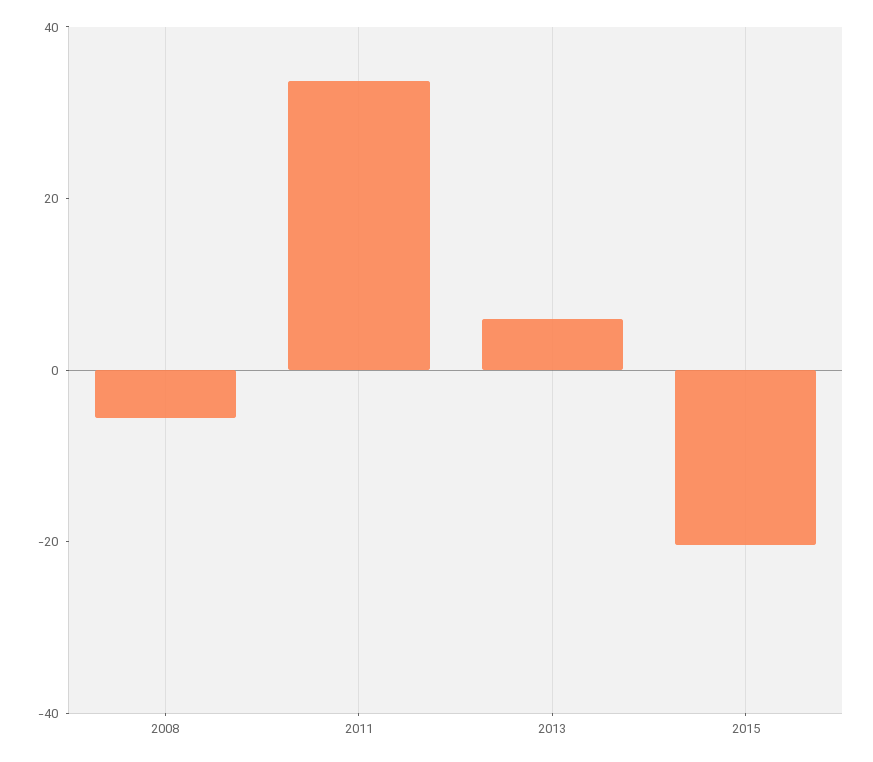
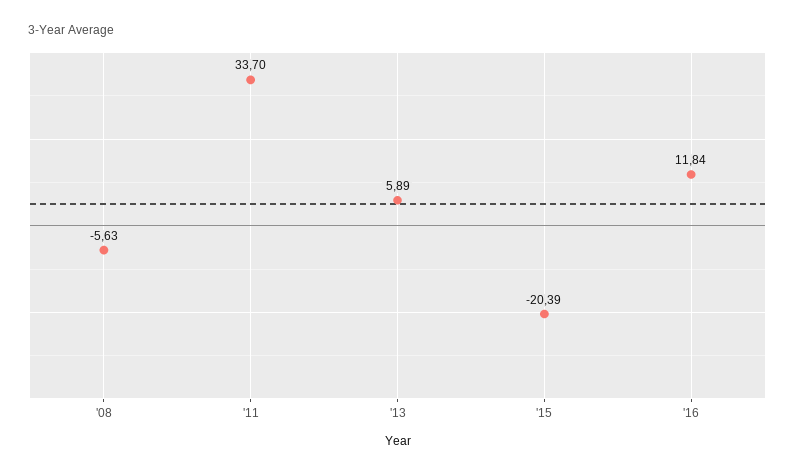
'16: none -> 11.84

